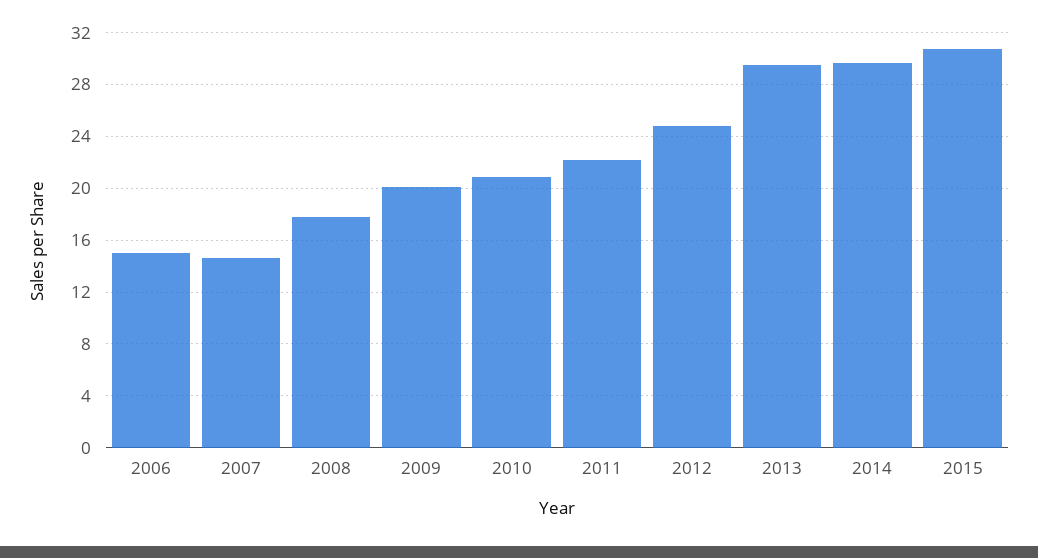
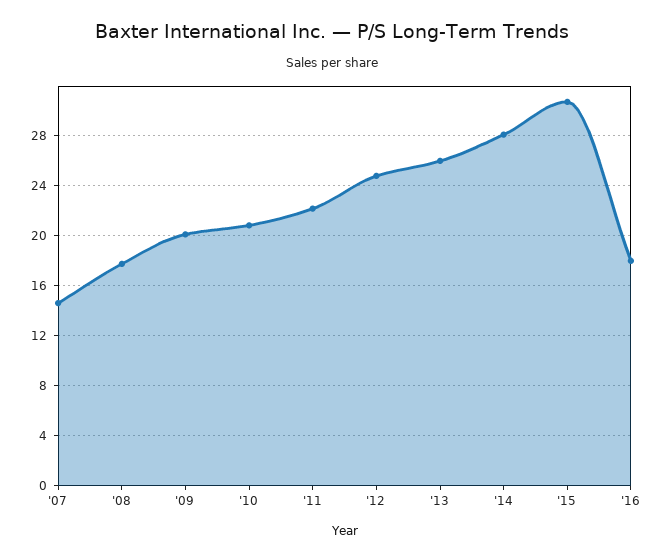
2006: 15 -> none
2013: 29.5 -> 26
2014: 29.5 -> 28
'16: none -> 18

